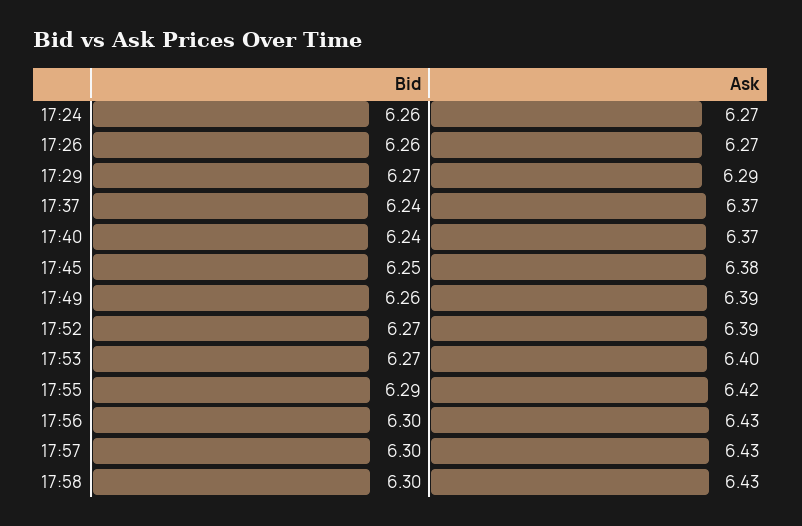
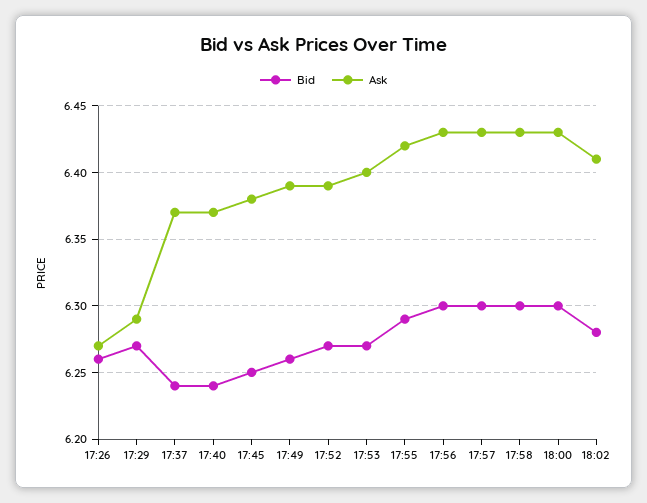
Bid, 17:24: 6.26 -> none
Ask, 17:24: 6.27 -> none
Bid, 18:00: none -> 6.3
Ask, 18:00: none -> 6.43
Bid, 18:02: none -> 6.28
Ask, 18:02: none -> 6.41

